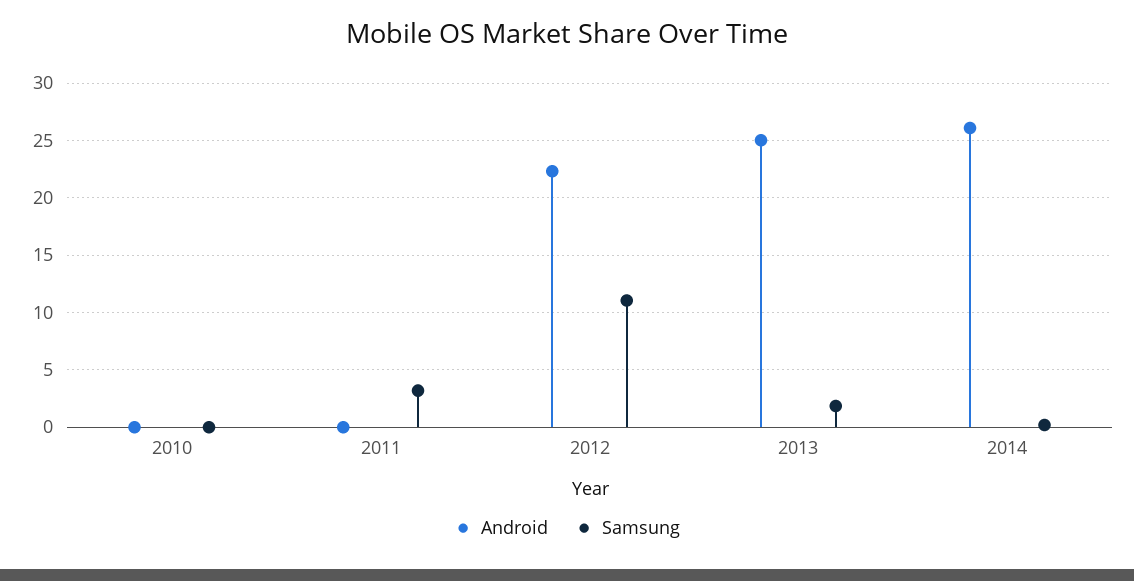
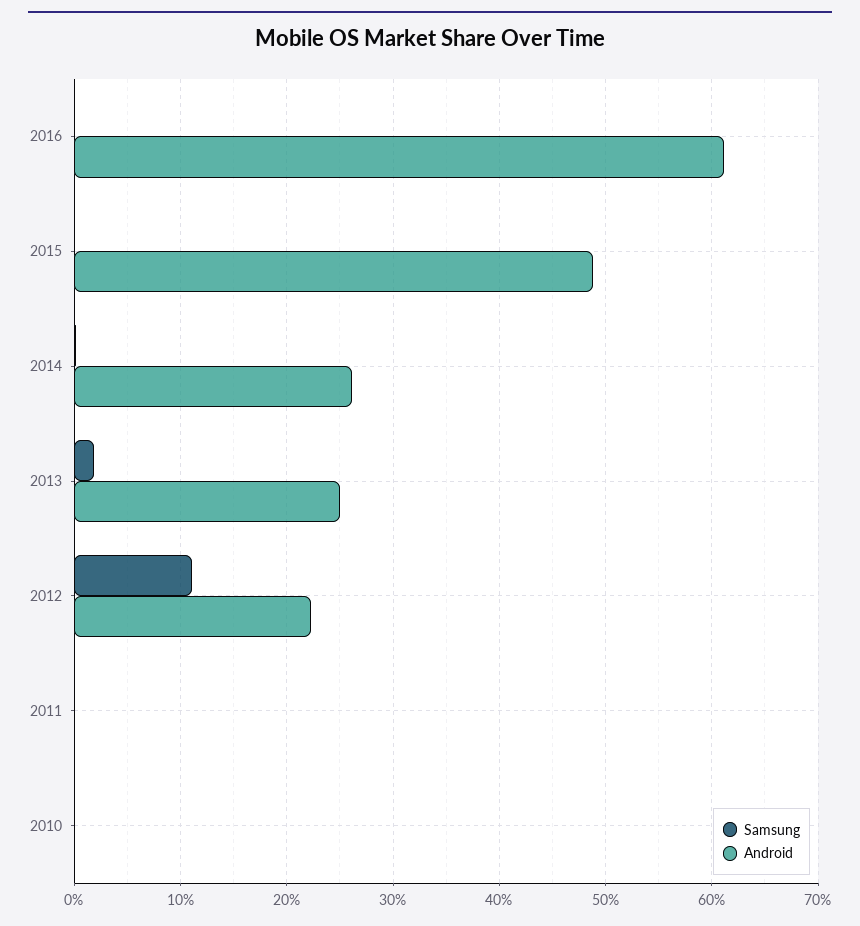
Samsung, 2011: 3 -> 0
Samsung, 2016: none -> 0
Android, 2016: none -> 61
Samsung, 2015: none -> 0
Android, 2015: none -> 49

